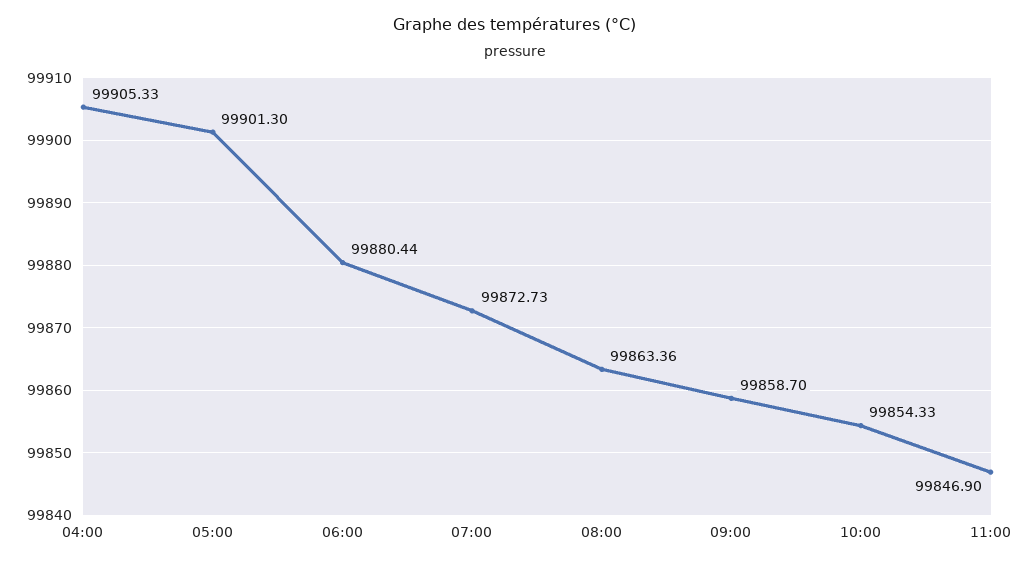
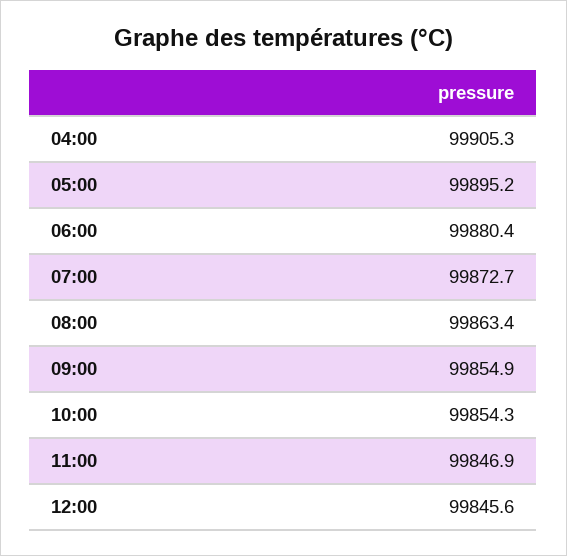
05:00: 99901.3 -> 99895.2
09:00: 99858.7 -> 99854.9
12:00: none -> 99845.6

